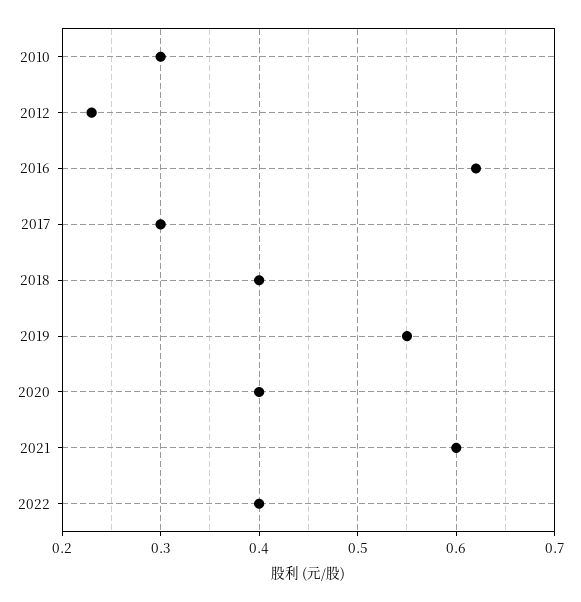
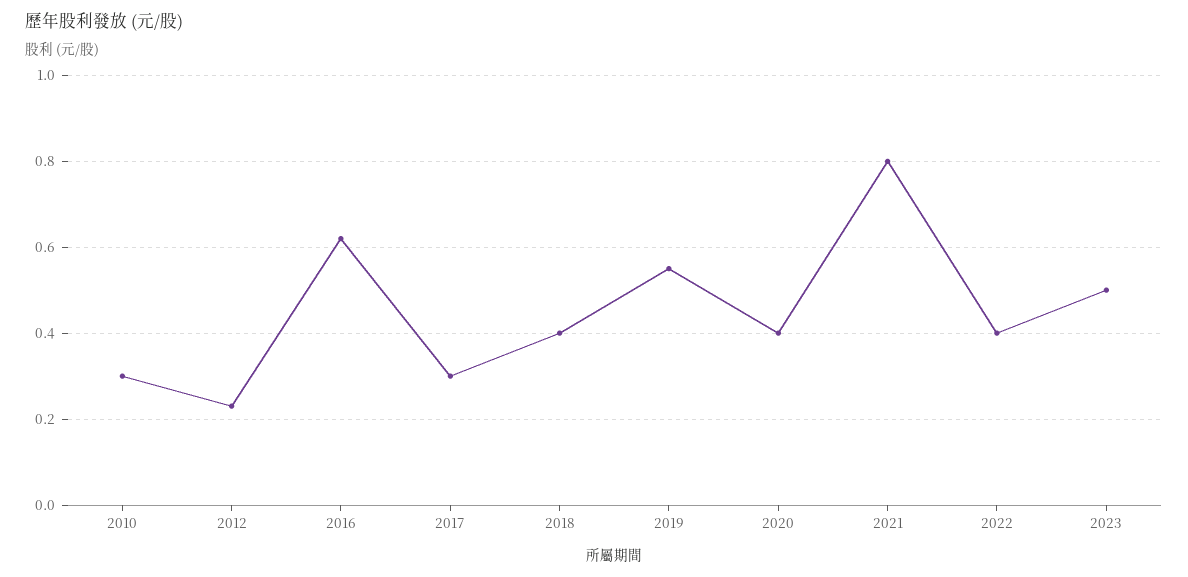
2021: 0.6 -> 0.8
2023: none -> 0.5

